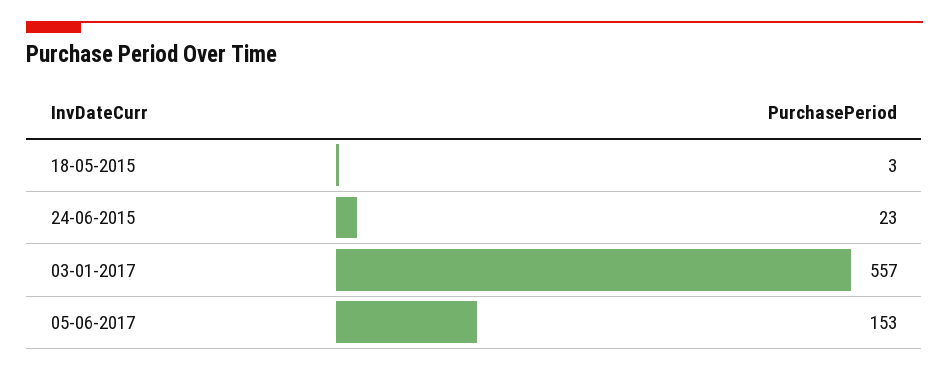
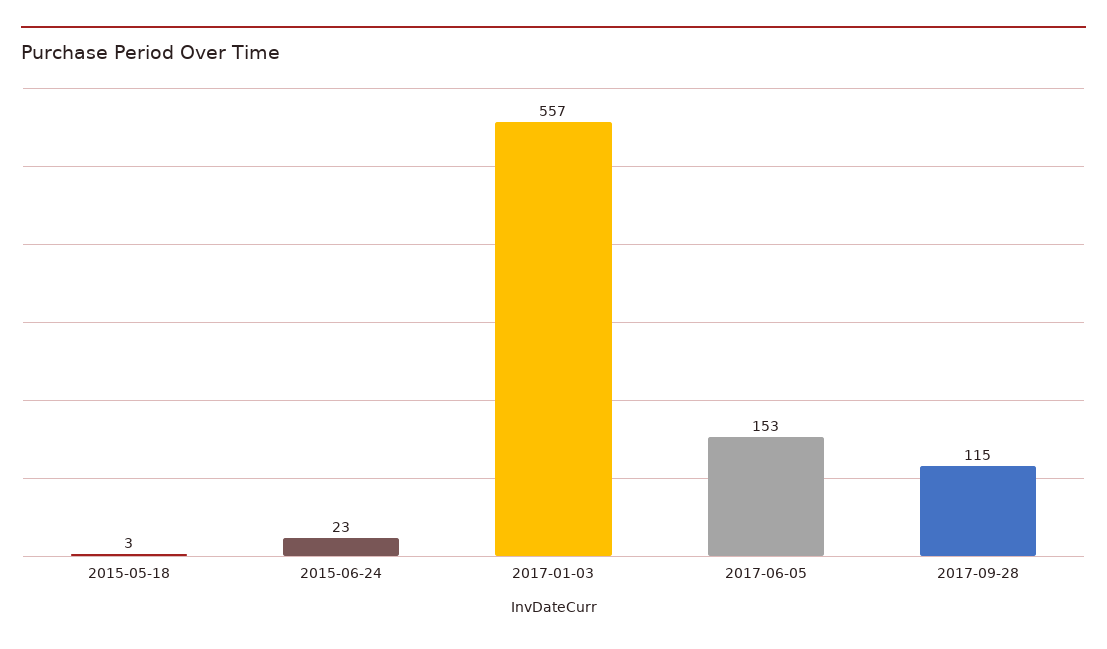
2017-09-28: none -> 115

